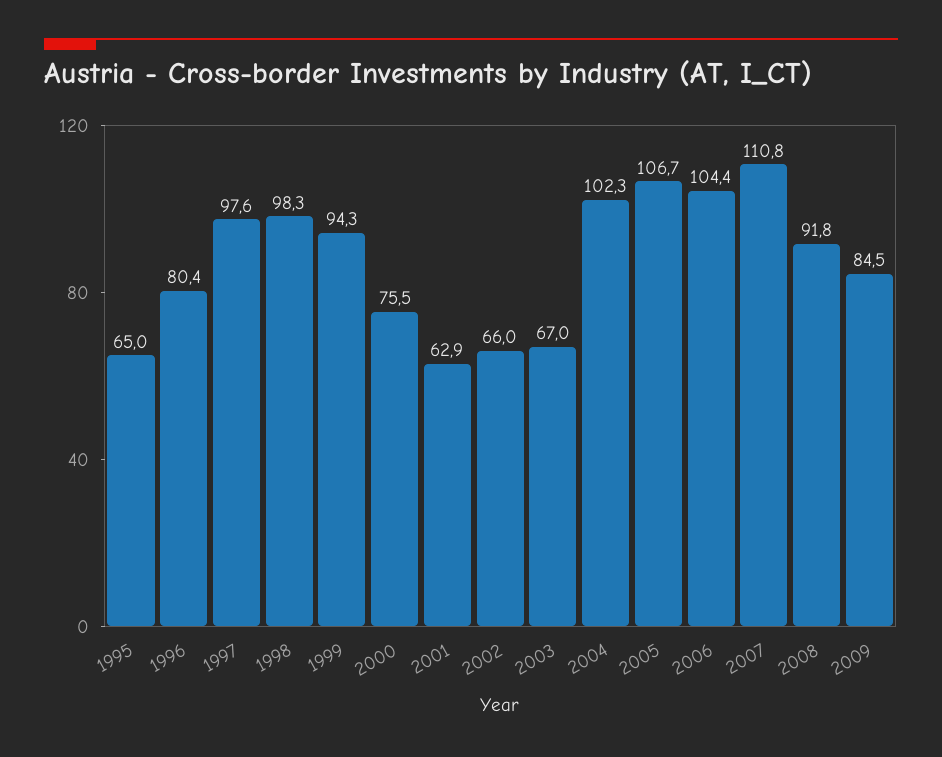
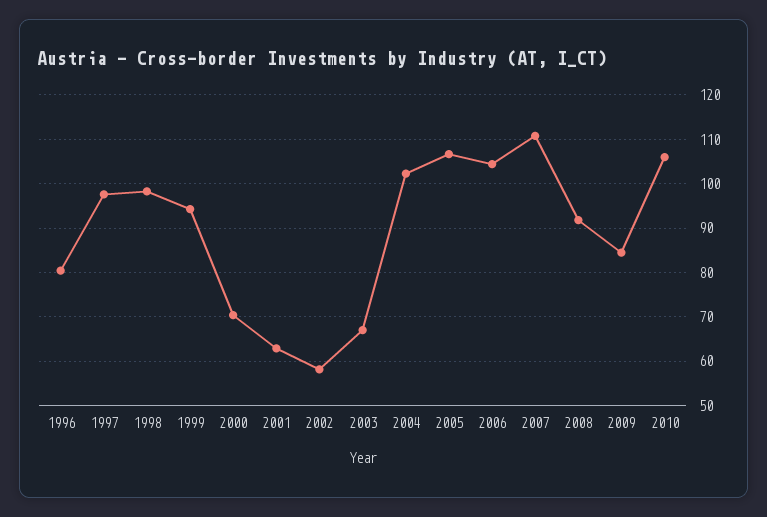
1995: 65 -> none
2000: 75.5 -> 70
2002: 66 -> 58
2010: none -> 106

